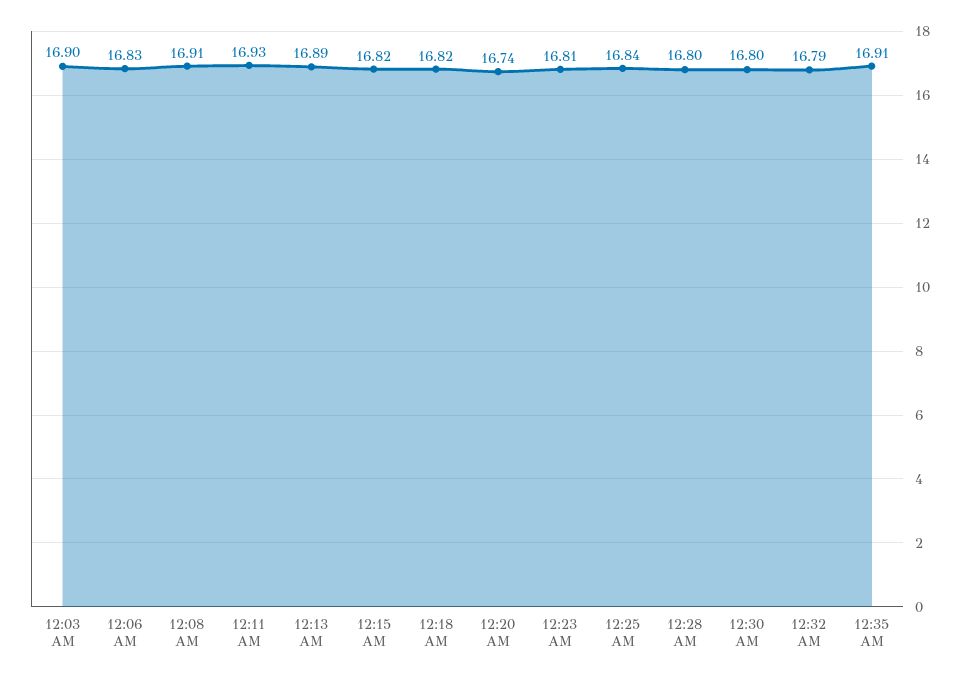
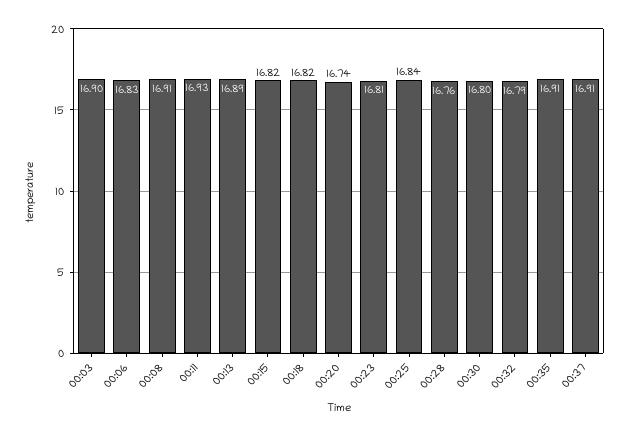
12:28 AM: 16.8 -> 16.76
00:37: none -> 16.91

